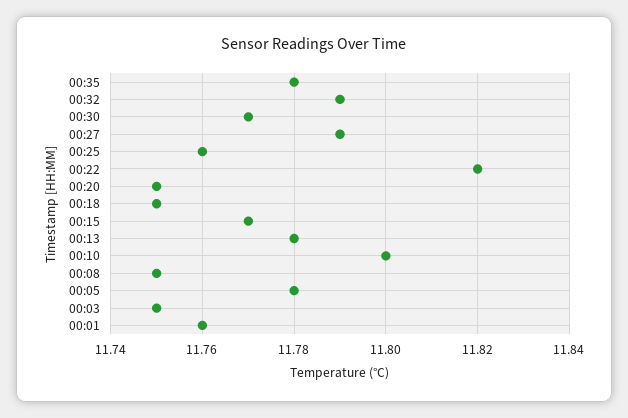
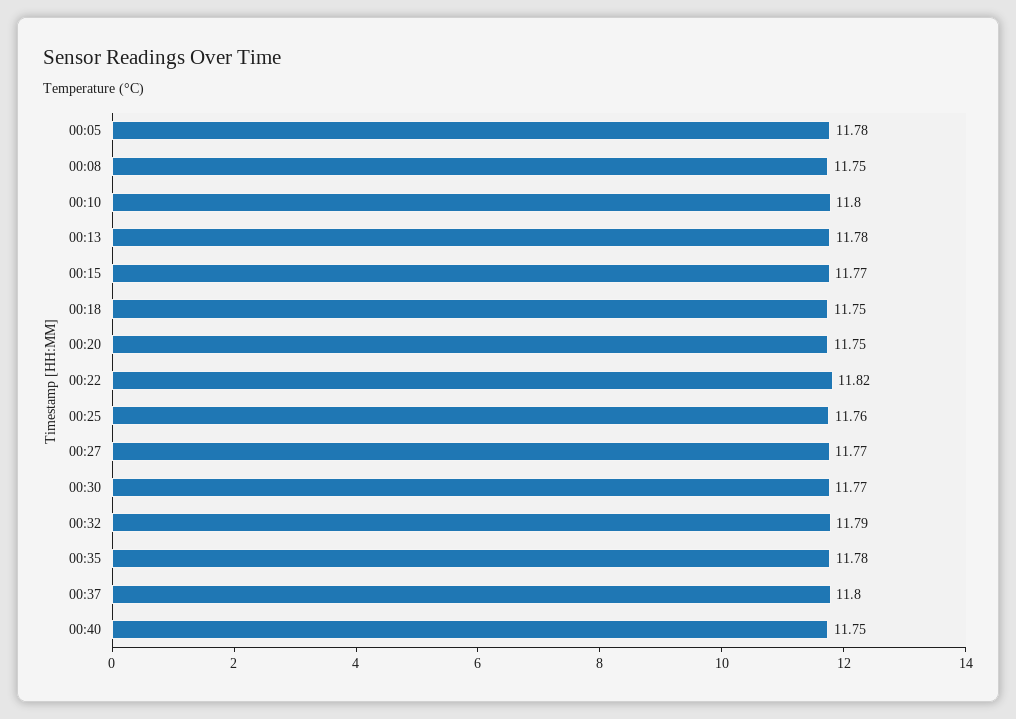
00:27: 11.79 -> 11.77
00:03: 11.75 -> none
00:01: 11.76 -> none
00:37: none -> 11.8
00:40: none -> 11.75

